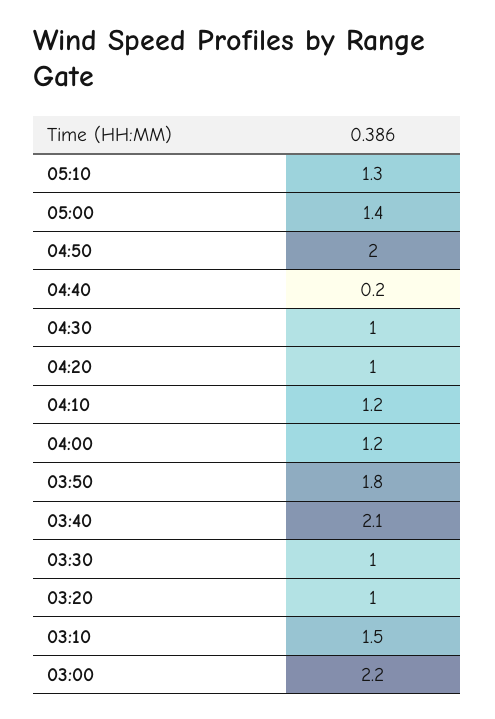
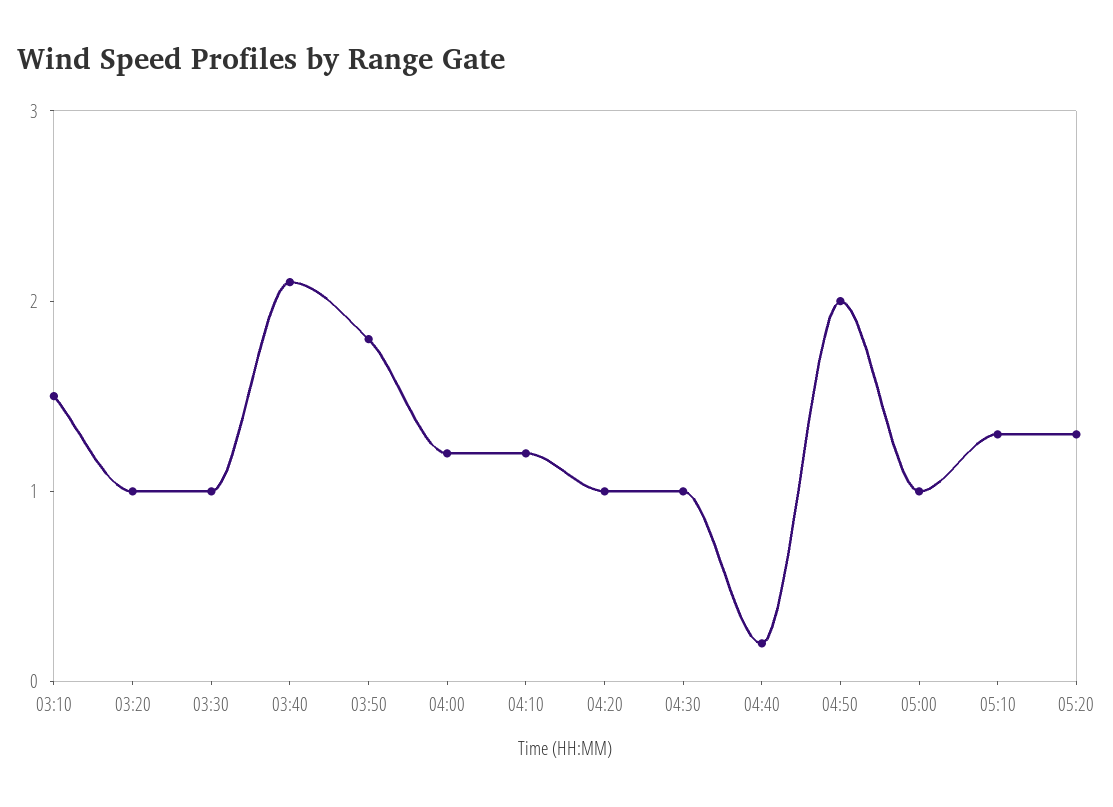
05:00: 1.4 -> 1
03:00: 2.2 -> none
05:20: none -> 1.3

